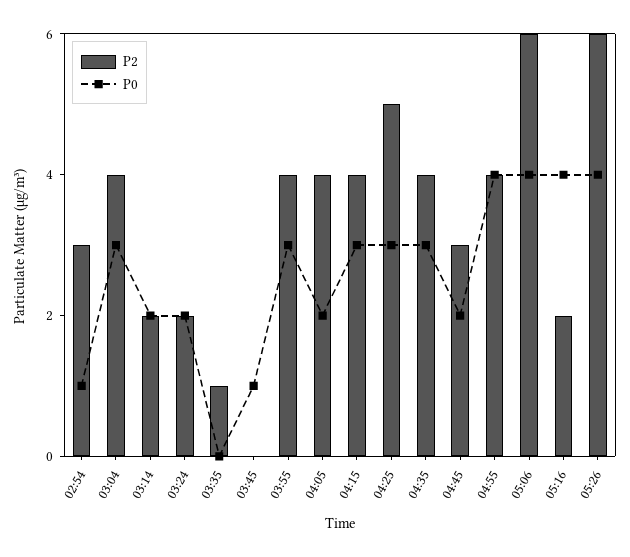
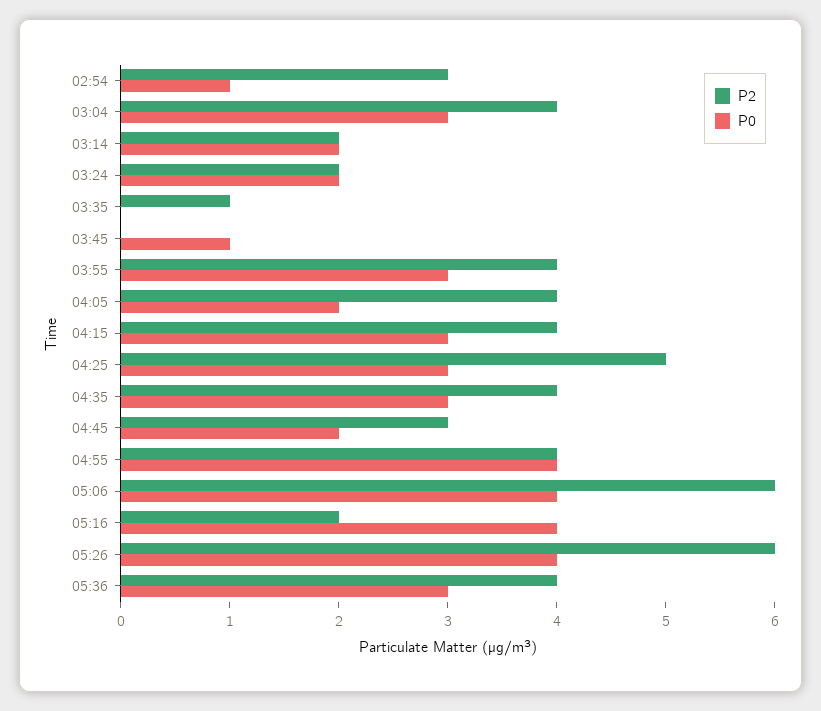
P2, 05:36: none -> 4
P0, 05:36: none -> 3

